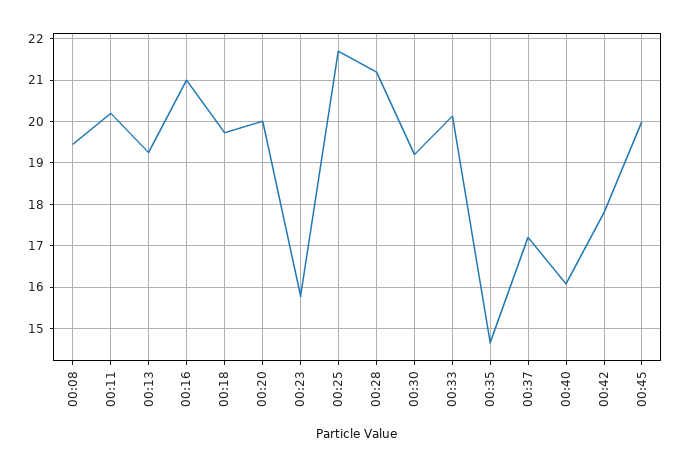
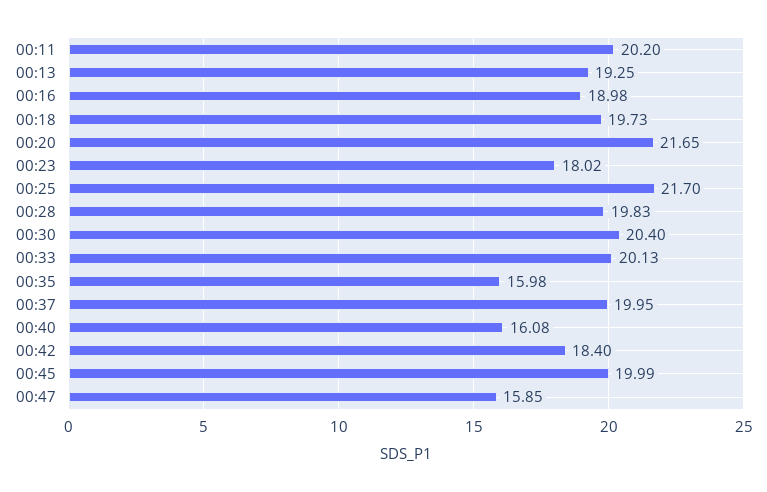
00:08: 19.4 -> none
00:16: 21 -> 18.98
00:20: 20 -> 21.65
00:23: 15.8 -> 18.02
00:28: 21.2 -> 19.83
00:30: 19.2 -> 20.4
00:35: 14.6 -> 15.98
00:37: 17.2 -> 19.95
00:42: 17.8 -> 18.4
00:47: none -> 15.85

